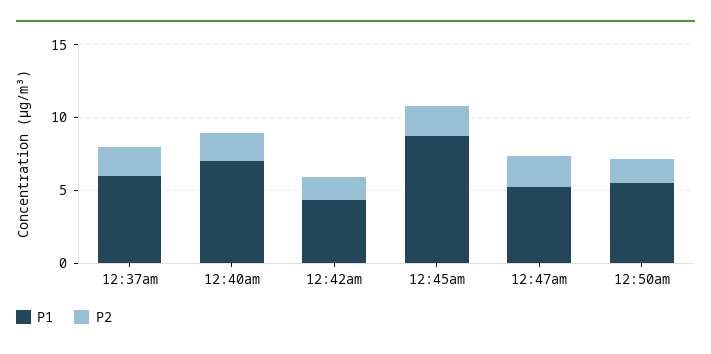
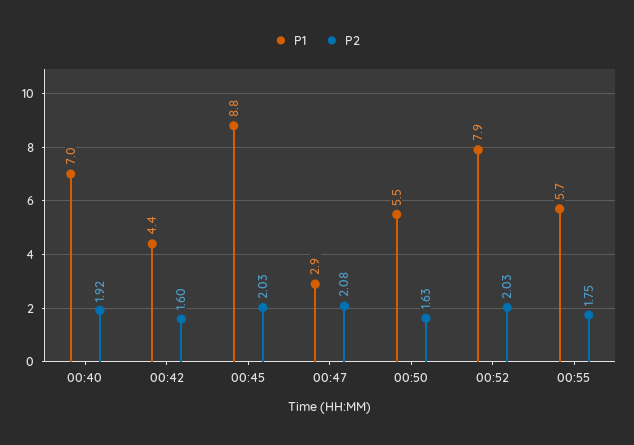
P1, 12:37am: 6 -> none
P2, 12:37am: 2 -> none
P1, 12:47am: 5 -> 2.9
P1, 00:52: none -> 7.9
P2, 00:52: none -> 2.03
P1, 00:55: none -> 5.7
P2, 00:55: none -> 1.75

